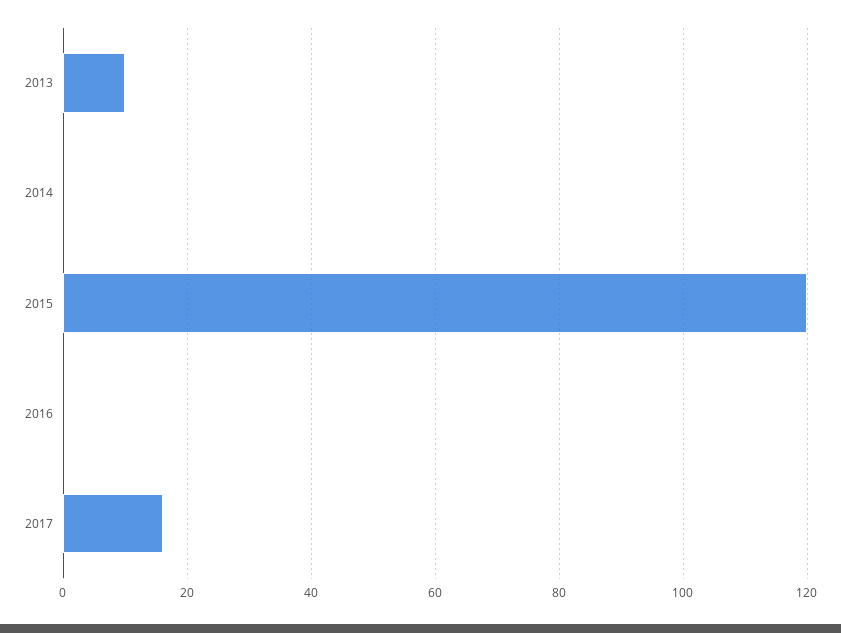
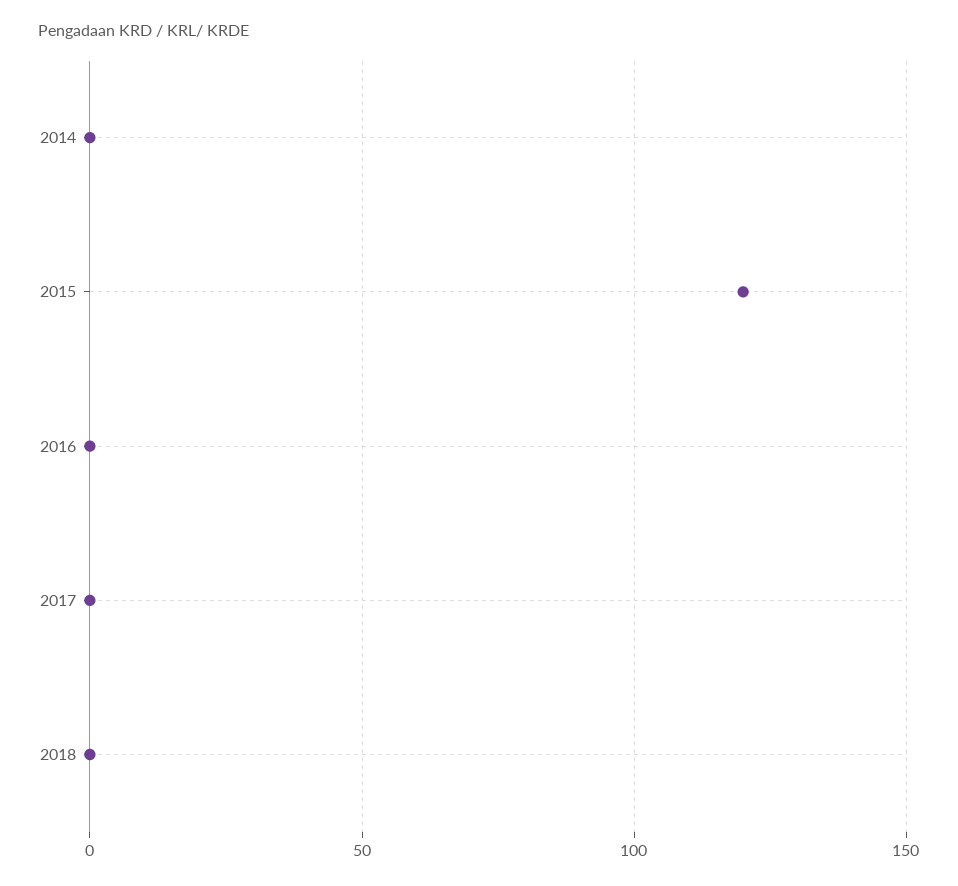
2013: 10 -> none
2017: 15 -> 0
2018: none -> 0

